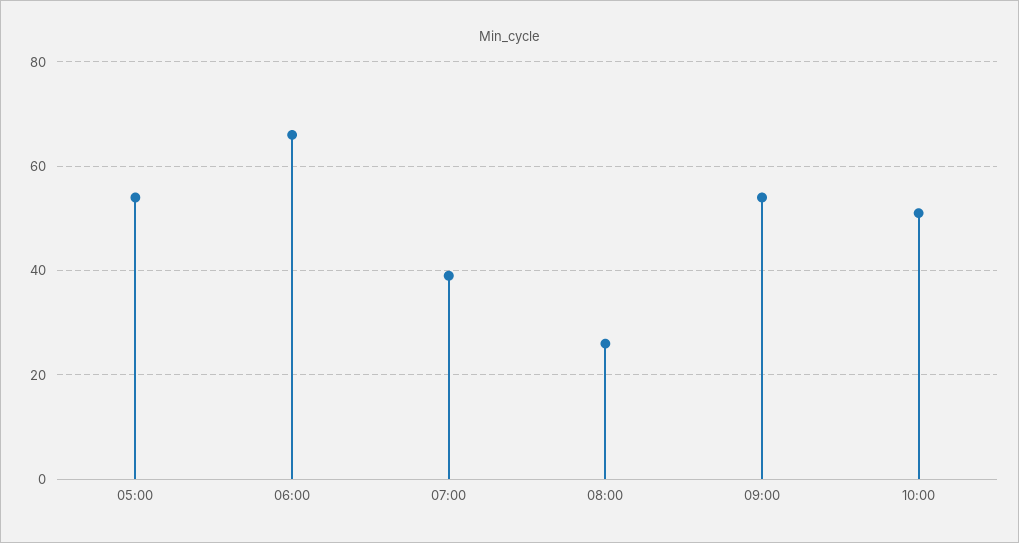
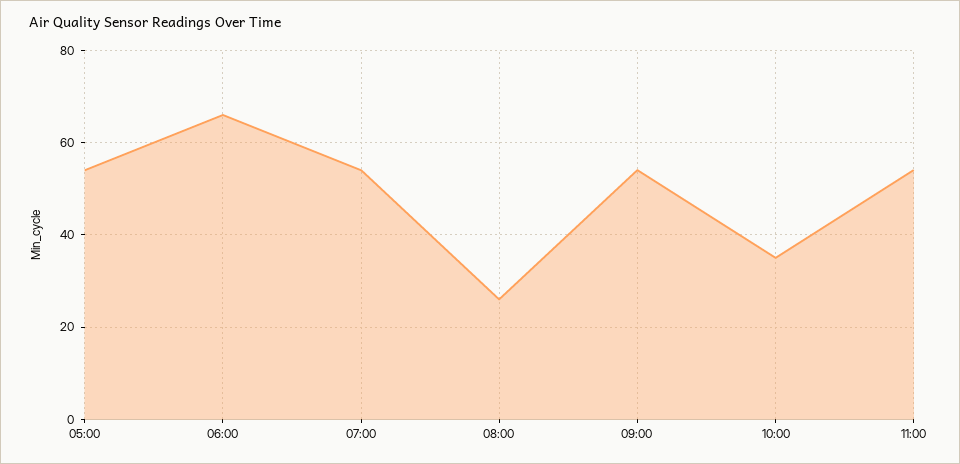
07:00: 40 -> 55
10:00: 50 -> 35
11:00: none -> 55

